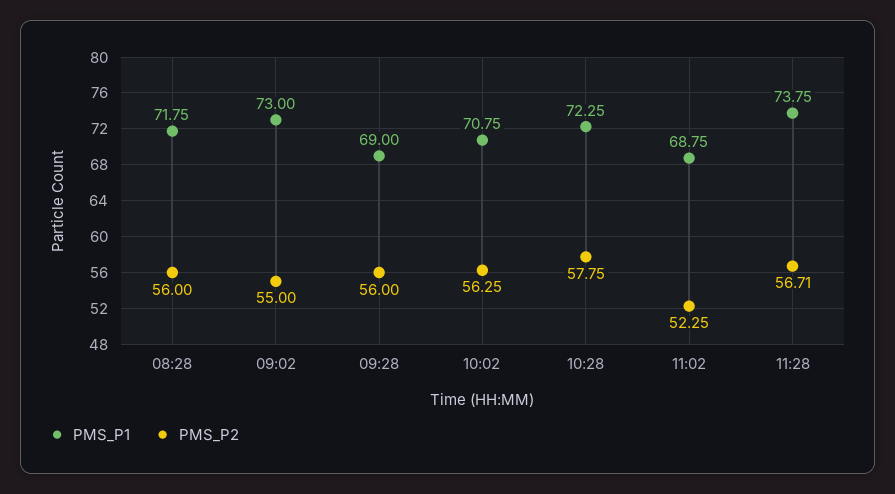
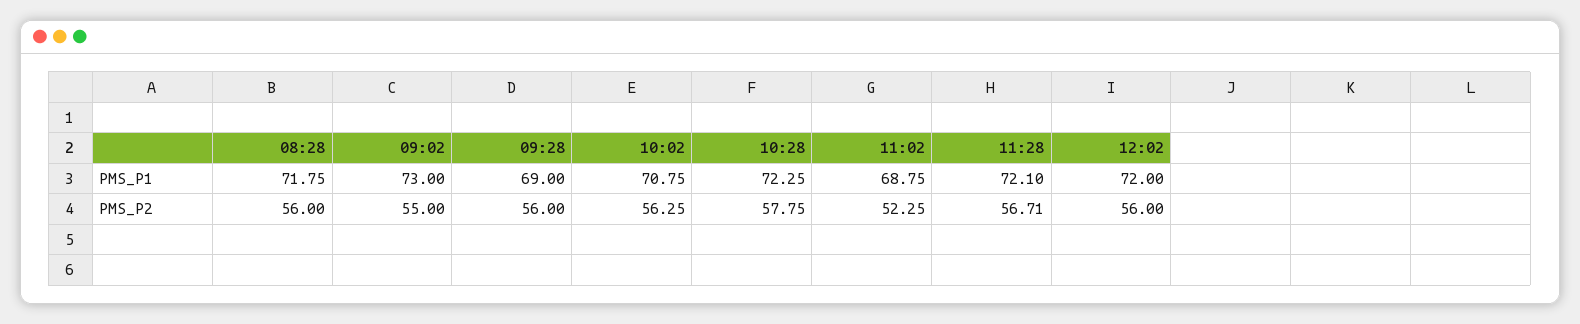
PMS_P1, 11:28: 73.75 -> 72.1
PMS_P1, 12:02: none -> 72
PMS_P2, 12:02: none -> 56

